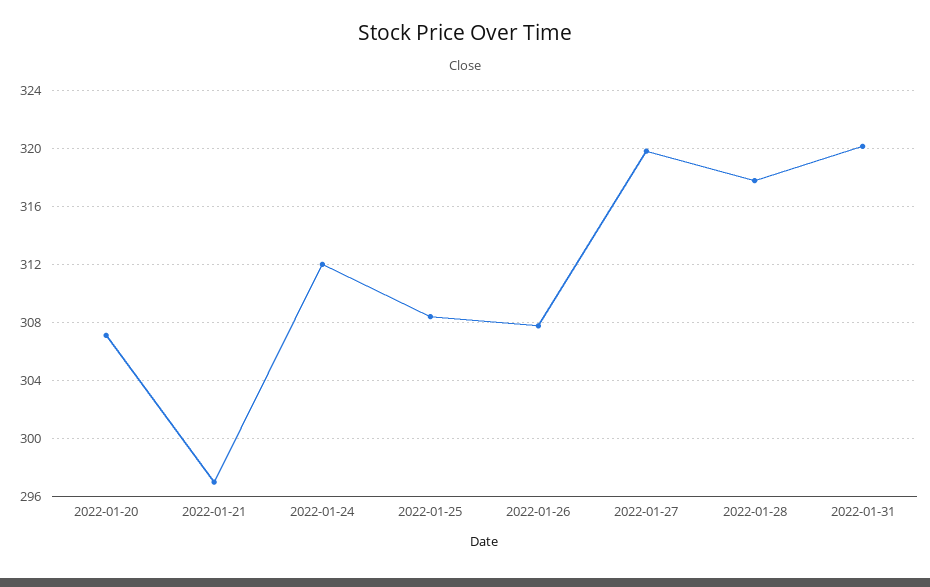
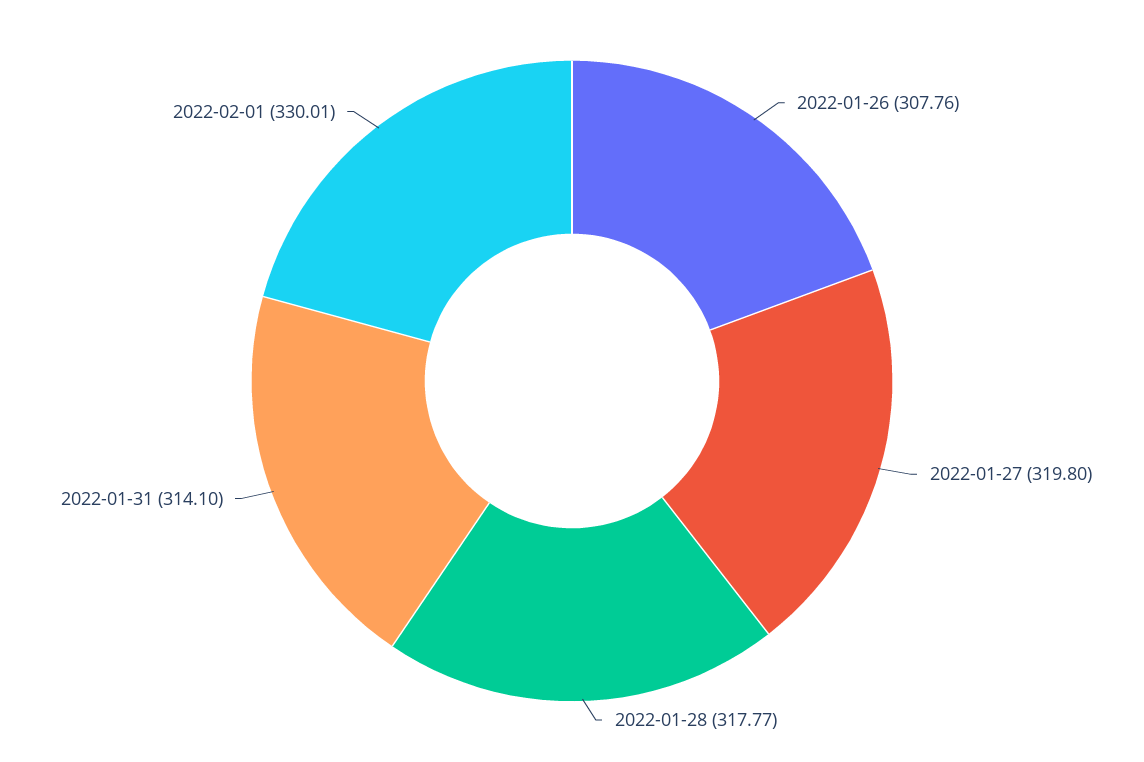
2022-01-20: 307 -> none
2022-01-21: 297 -> none
2022-01-24: 312 -> none
2022-01-25: 308.5 -> none
2022-01-31: 320 -> 314.1
2022-02-01: none -> 330.01

